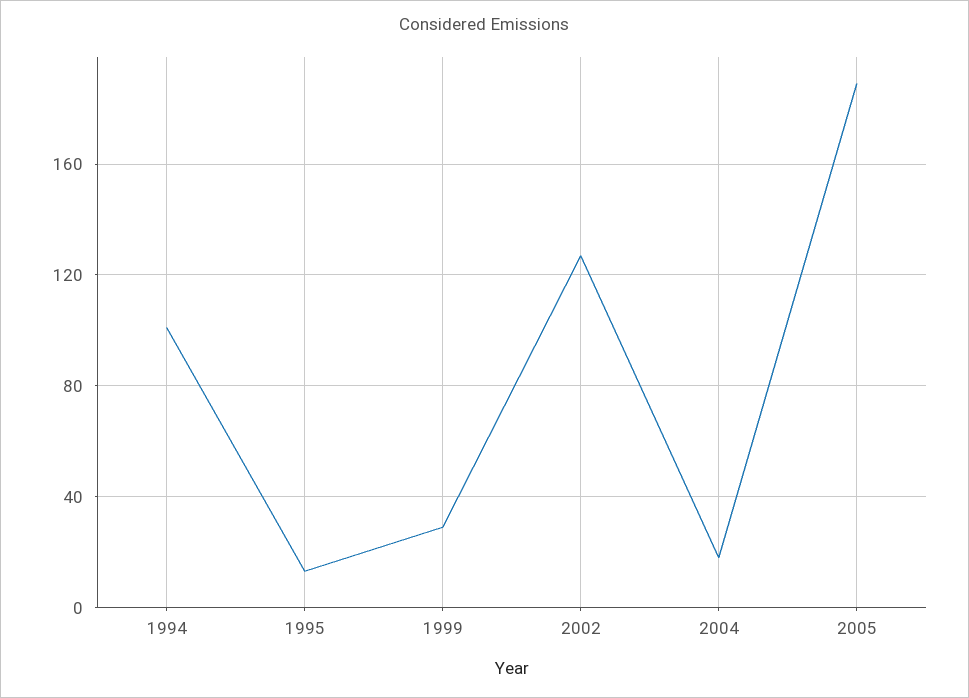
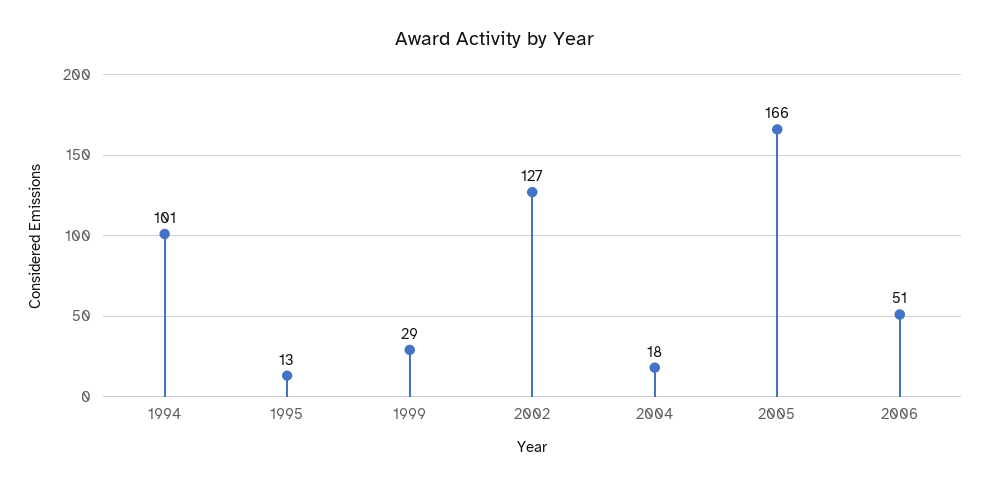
2005: 190 -> 166
2006: none -> 51

